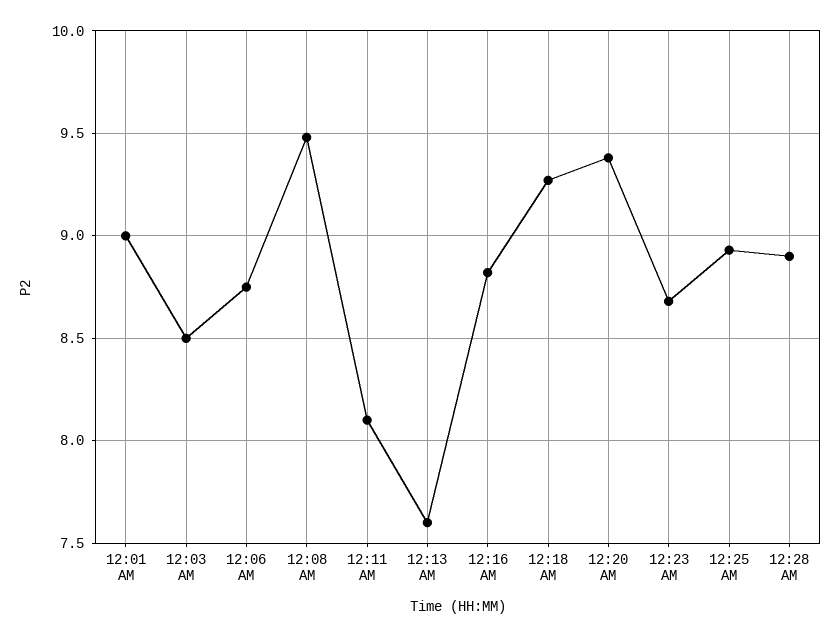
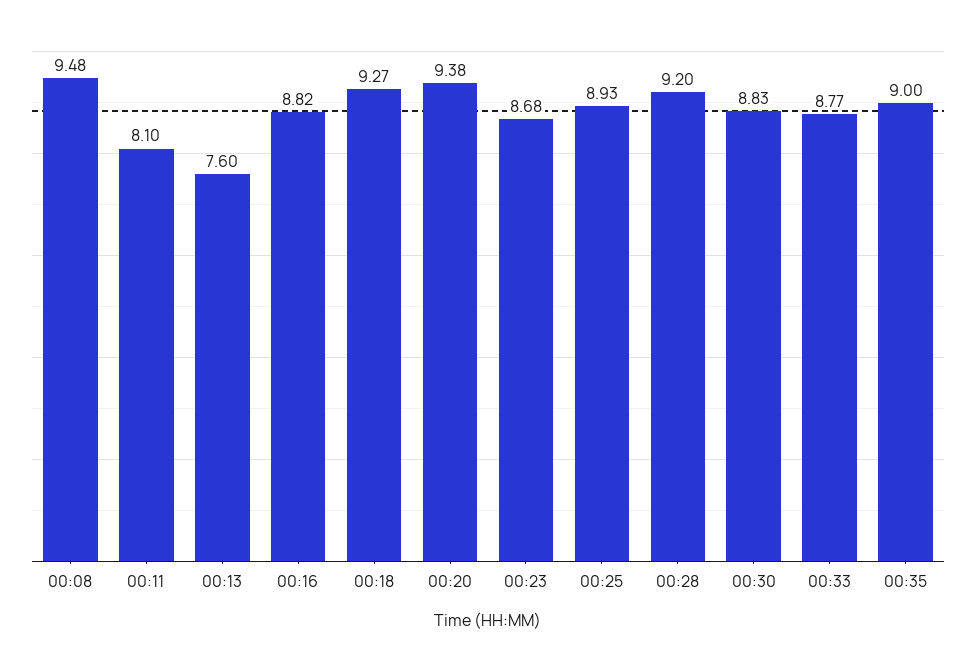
12:01 AM: 9 -> none
12:03 AM: 8.5 -> none
12:06 AM: 8.75 -> none
12:28 AM: 8.9 -> 9.2
00:30: none -> 8.83
00:33: none -> 8.77
00:35: none -> 9

